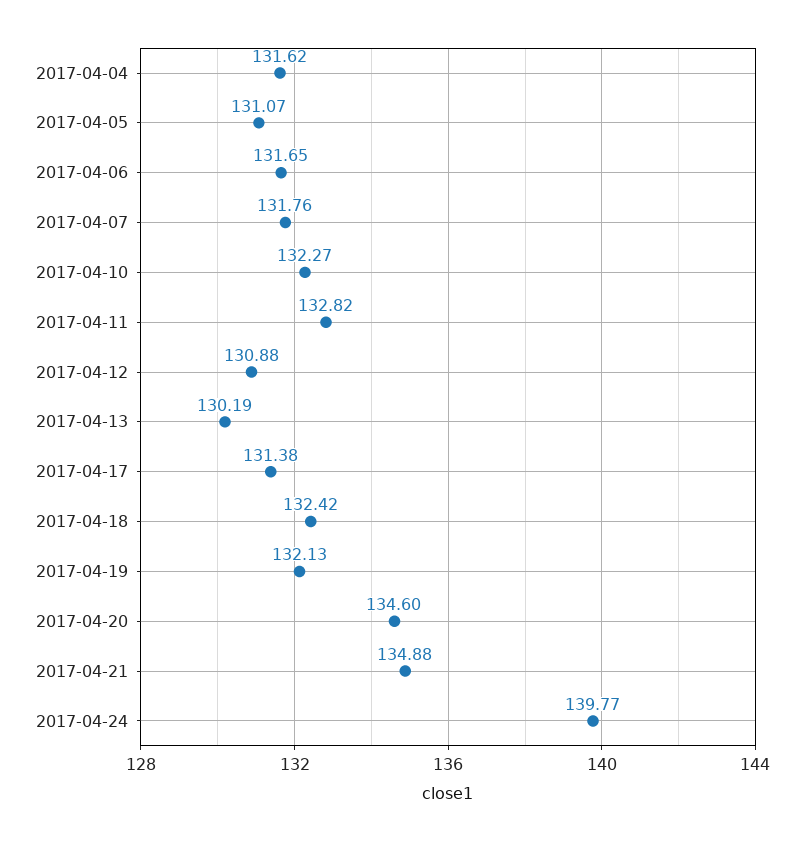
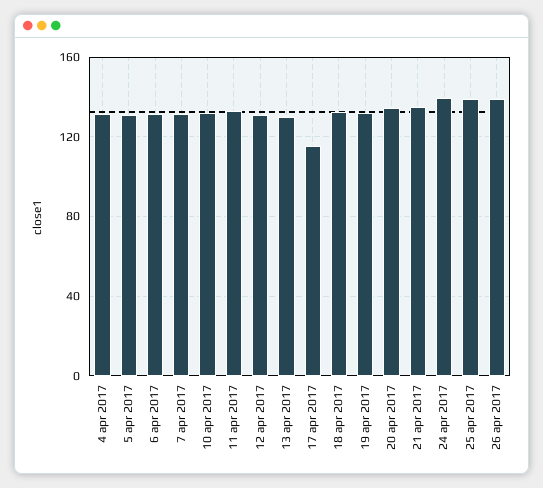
2017-04-17: 131.38 -> 115
25 apr 2017: none -> 140
26 apr 2017: none -> 140

